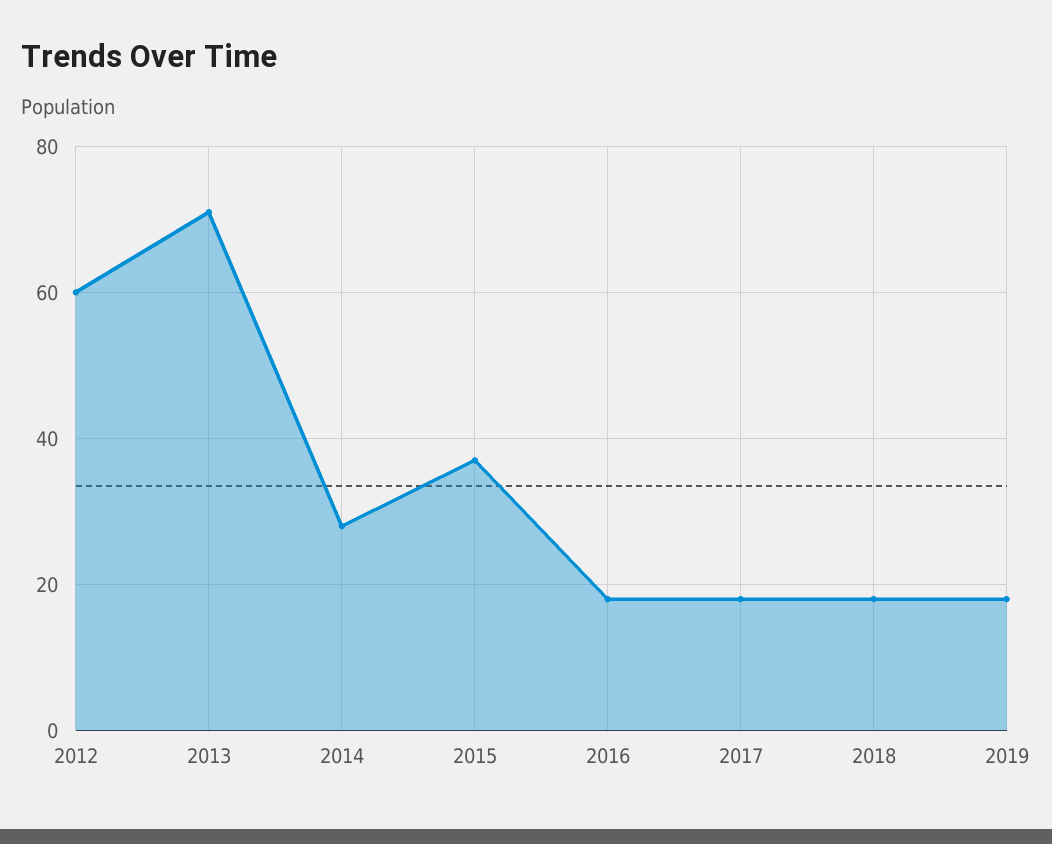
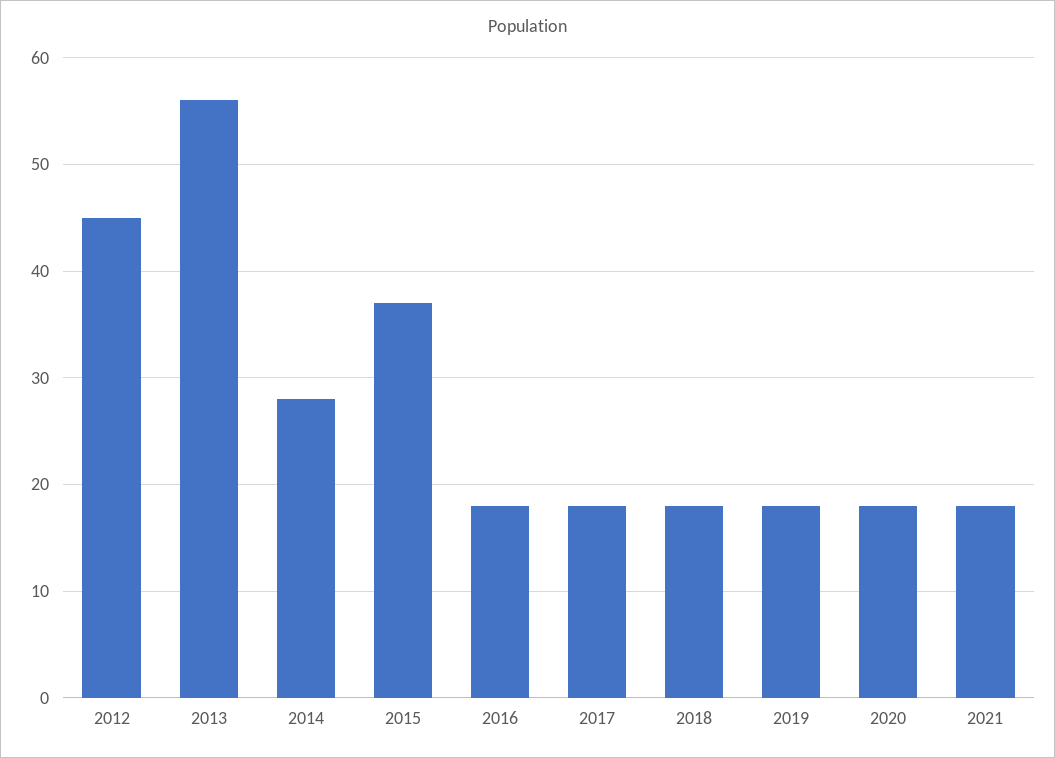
2012: 60 -> 45
2013: 70 -> 56
2020: none -> 18
2021: none -> 18

